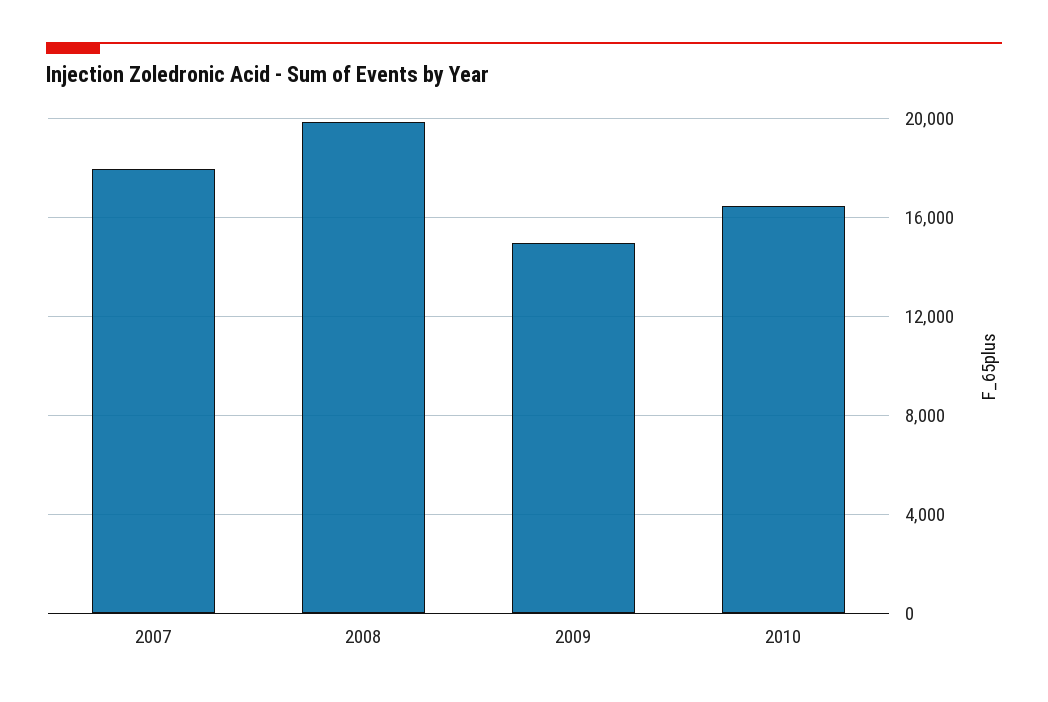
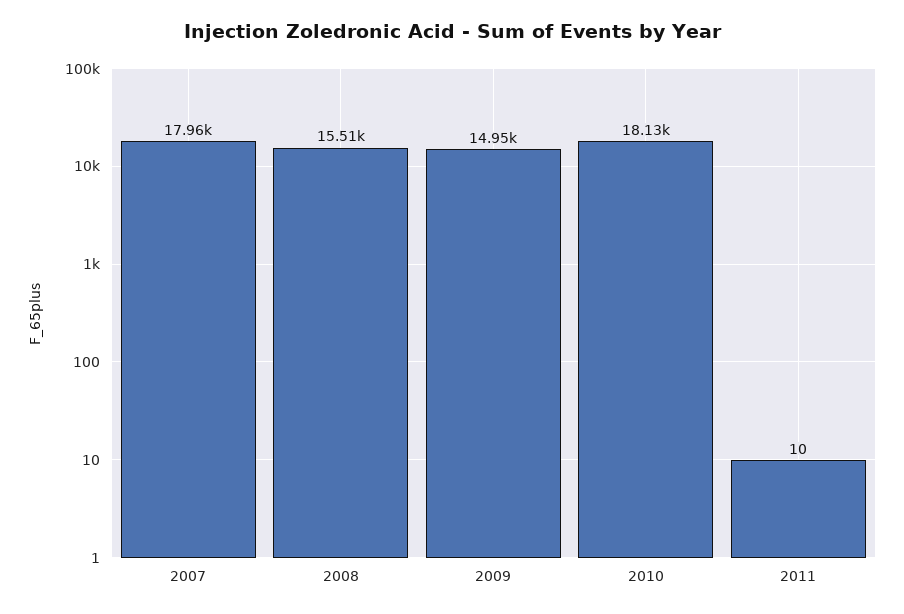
2008: 20000 -> 15510
2010: 16500 -> 18130
2011: none -> 10

